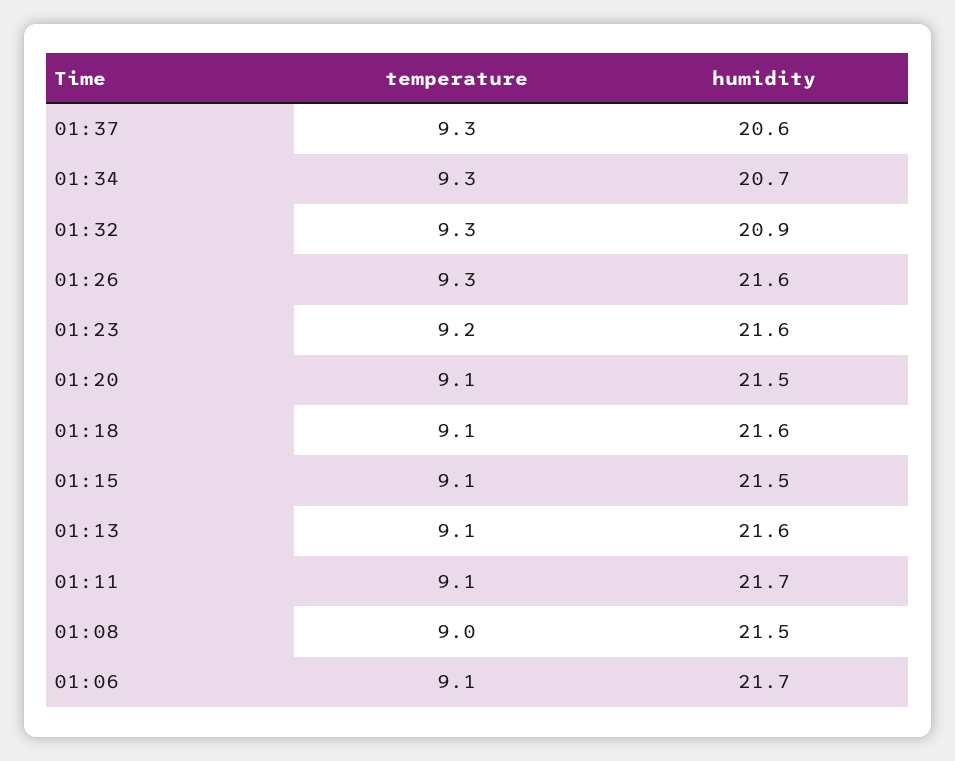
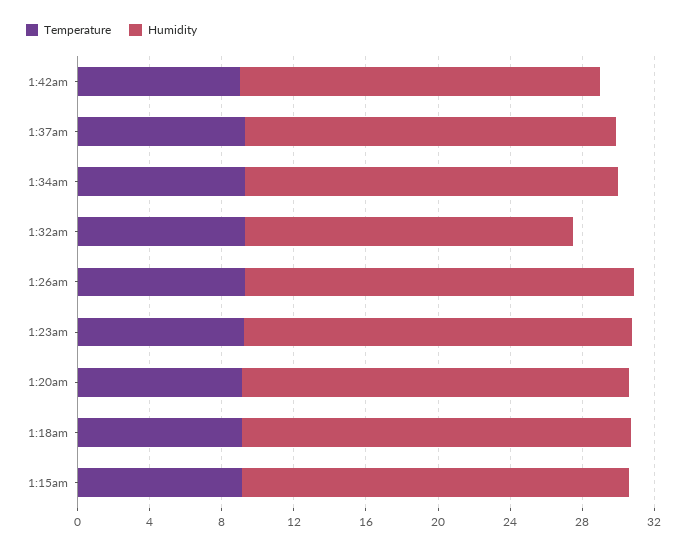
humidity, 01:32: 20.9 -> 18
temperature, 01:13: 9.1 -> none
humidity, 01:13: 21.6 -> none
temperature, 01:11: 9.1 -> none
humidity, 01:11: 21.7 -> none
temperature, 01:08: 9 -> none
humidity, 01:08: 21.5 -> none
temperature, 01:06: 9.1 -> none
humidity, 01:06: 21.7 -> none
temperature, 1:42am: none -> 9
humidity, 1:42am: none -> 20

